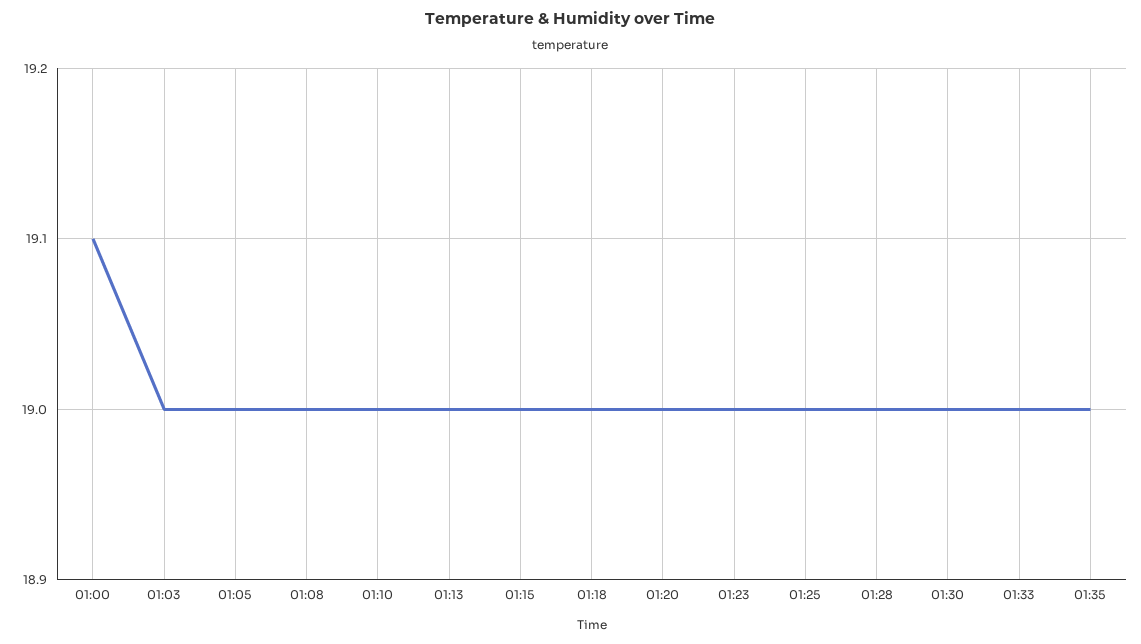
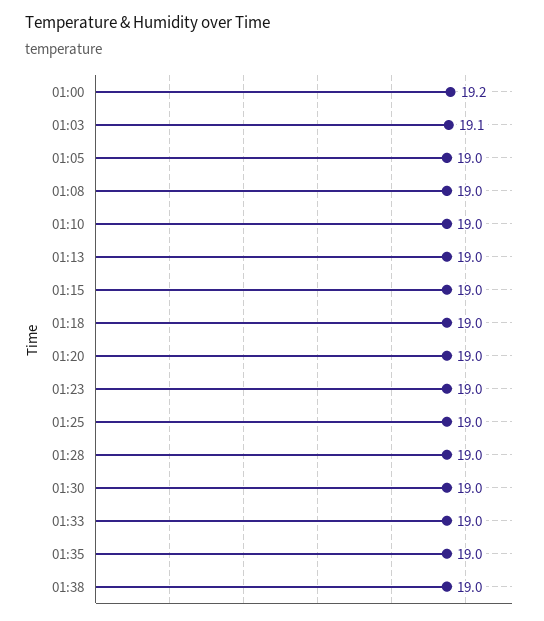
01:00: 19.1 -> 19.2
01:03: 19 -> 19.1
01:38: none -> 19

